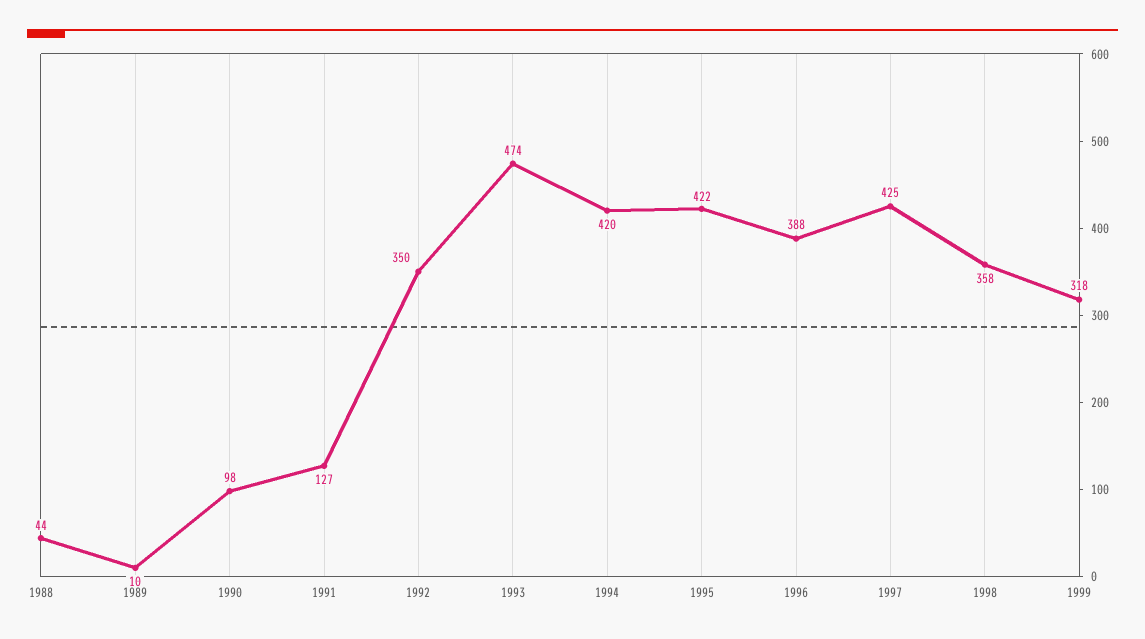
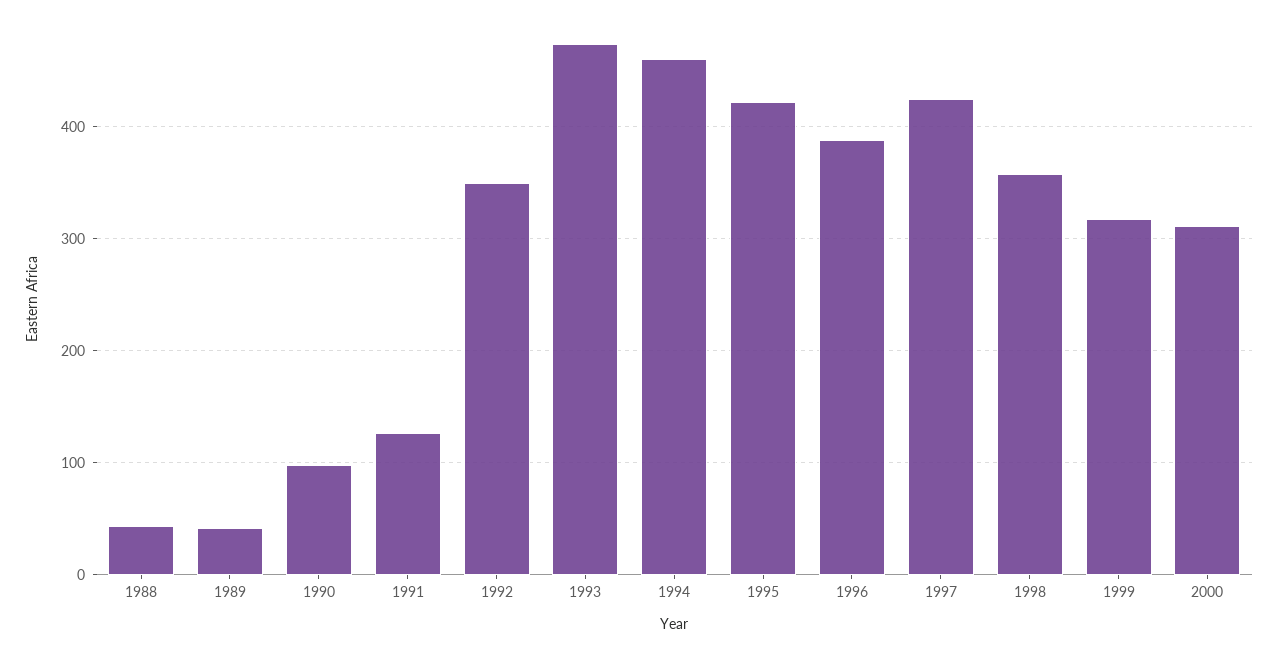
1989: 10 -> 40
1994: 420 -> 460
2000: none -> 310

